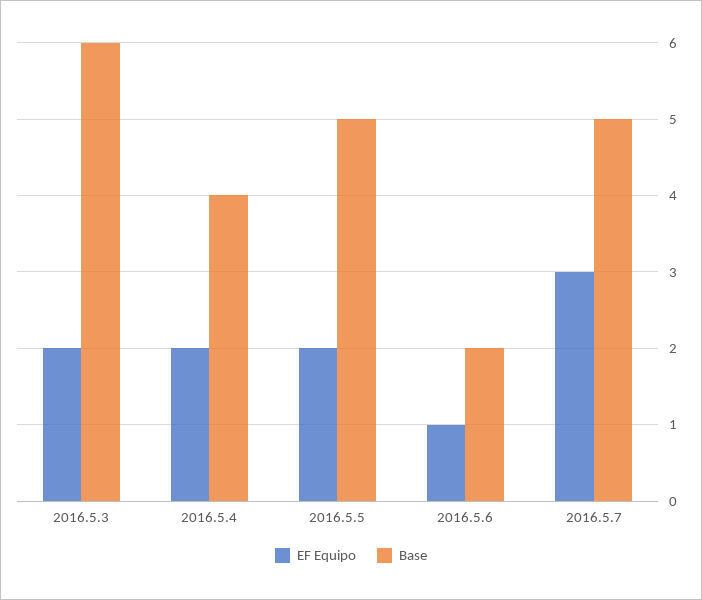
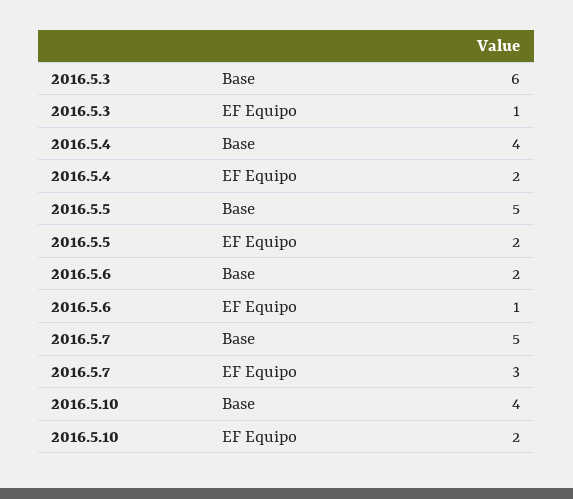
EF Equipo, 2016.5.3: 2 -> 1
Base, 2016.5.10: none -> 4
EF Equipo, 2016.5.10: none -> 2

